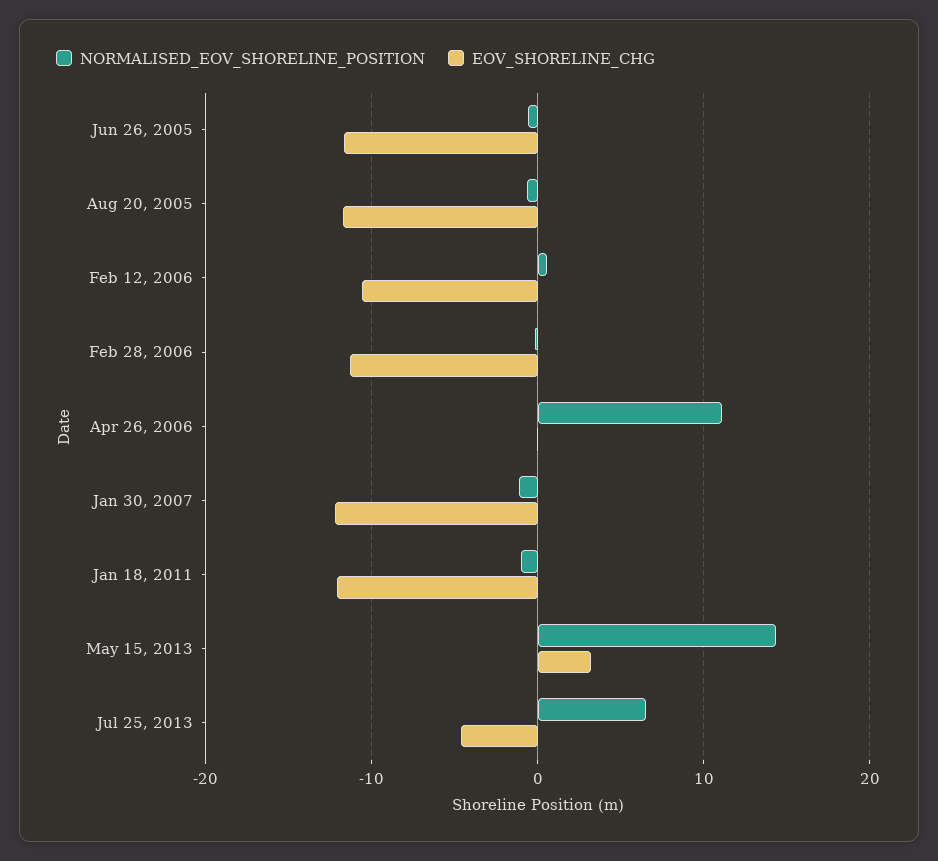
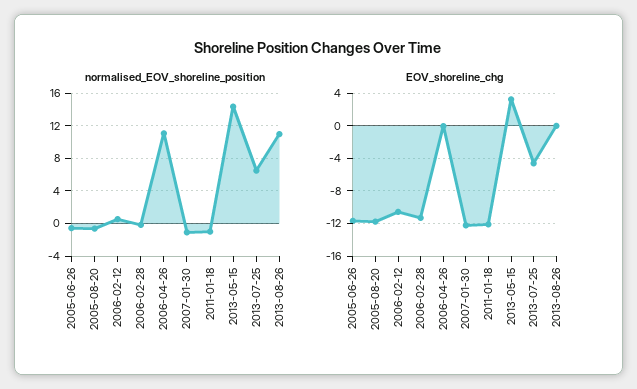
NORMALISED_EOV_SHORELINE_POSITION, 2013-08-26: none -> 11
EOV_SHORELINE_CHG, 2013-08-26: none -> 0

